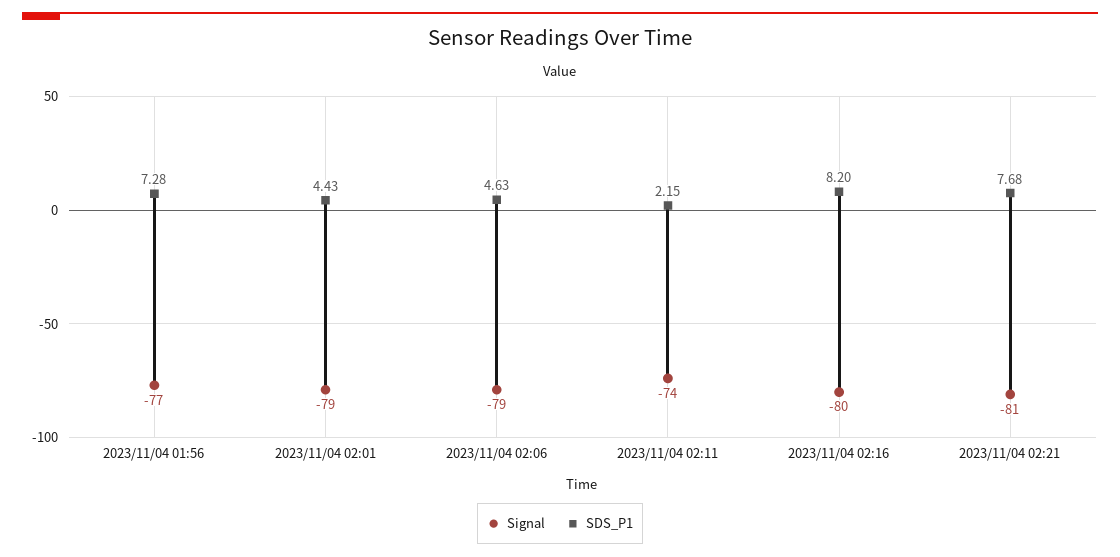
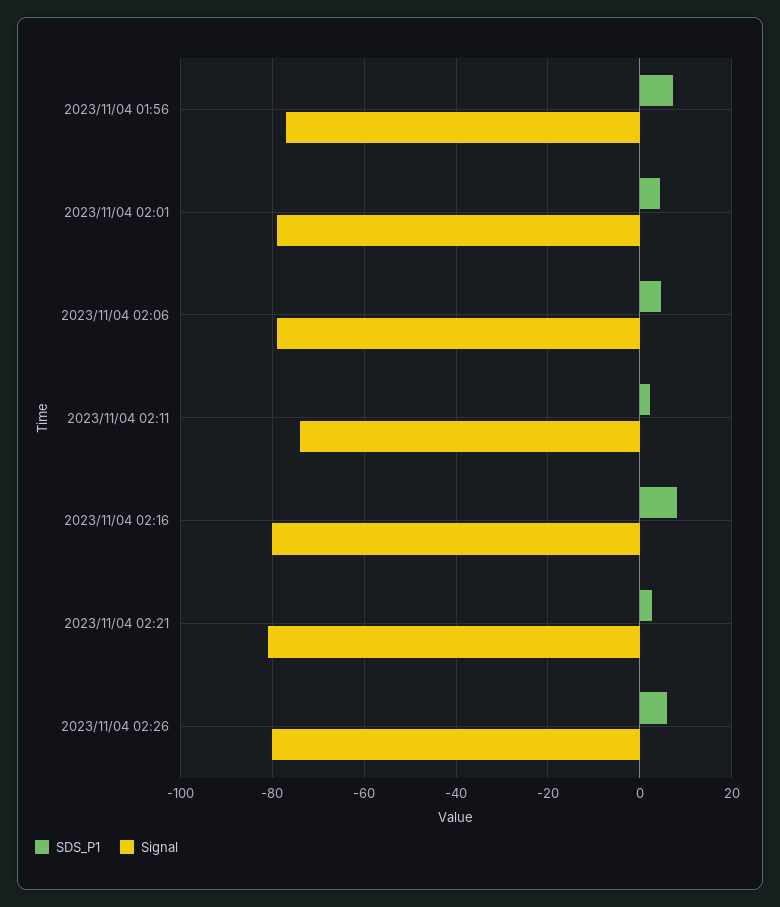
SDS_P1, 2023/11/04 02:21: 7.68 -> 2
SDS_P1, 2023/11/04 02:26: none -> 6
Signal, 2023/11/04 02:26: none -> -80

